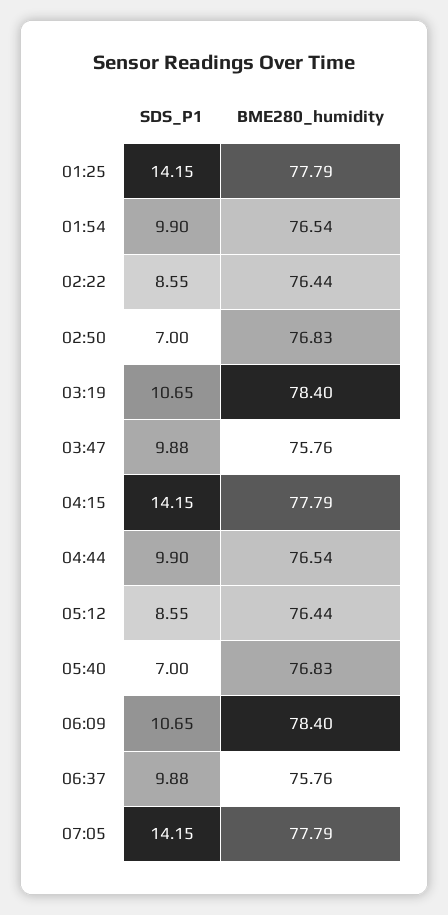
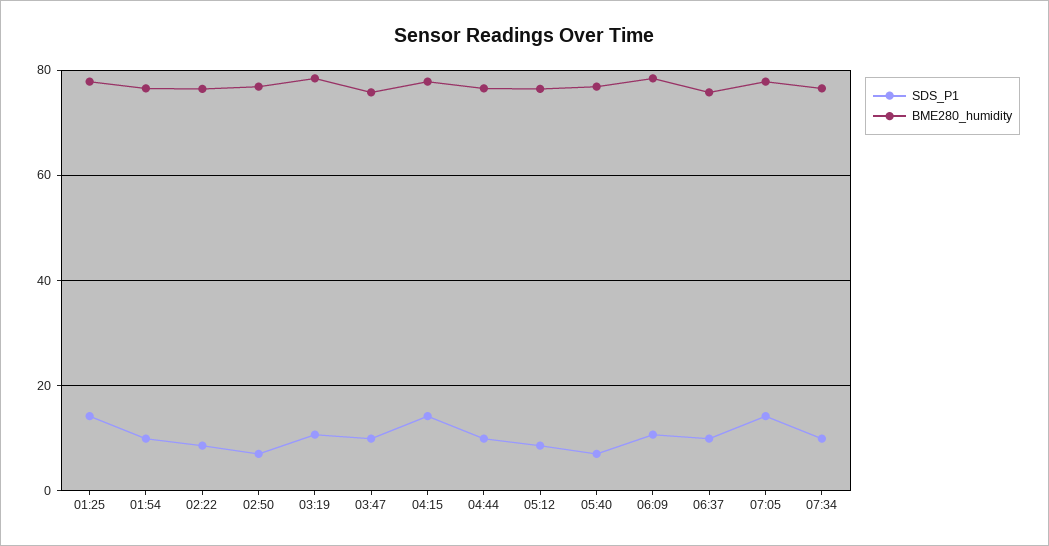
SDS_P1, 07:34: none -> 10
BME280_humidity, 07:34: none -> 76

